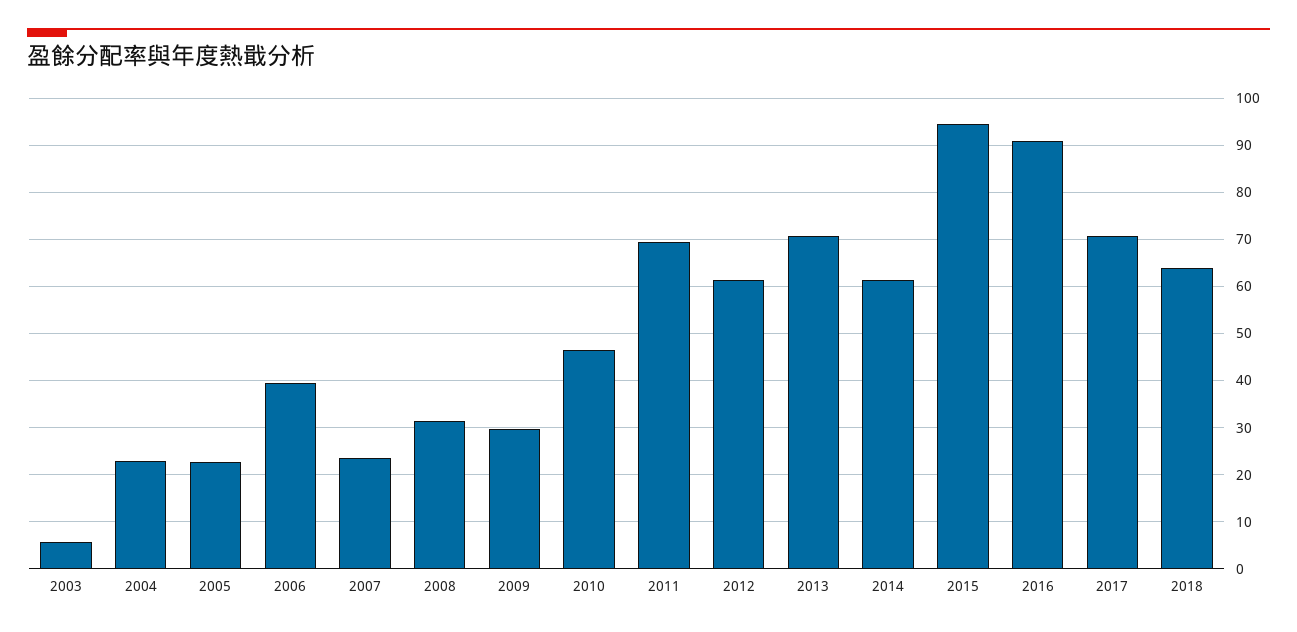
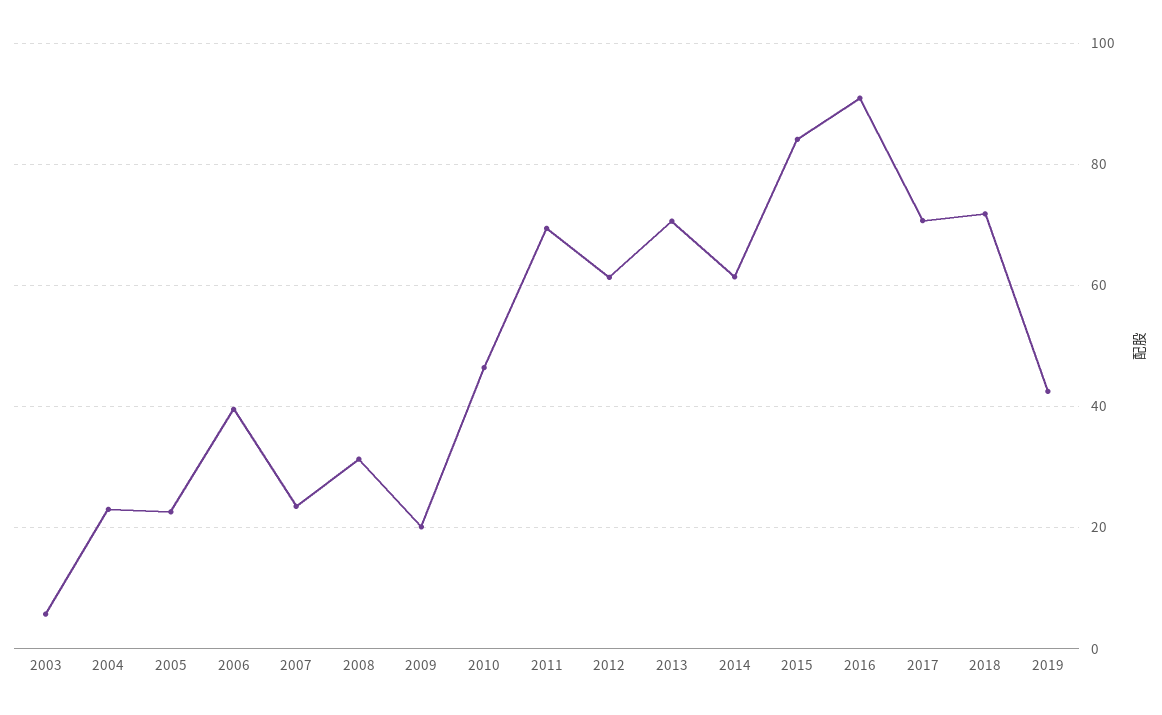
2009: 30 -> 20
2015: 94 -> 84
2018: 64 -> 72
2019: none -> 42

